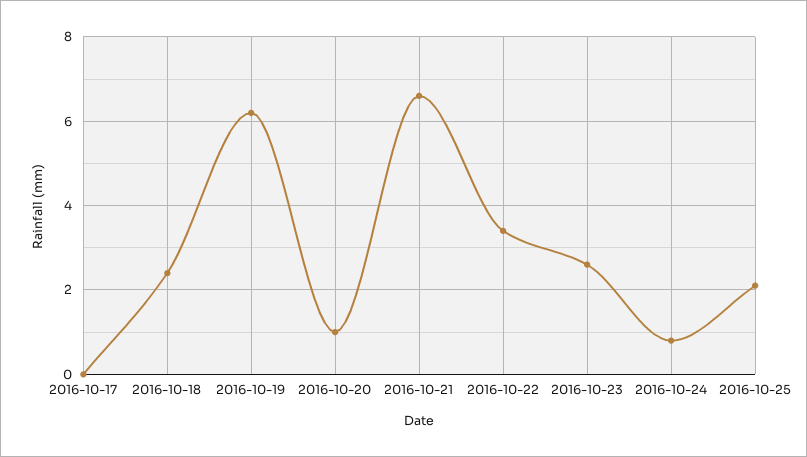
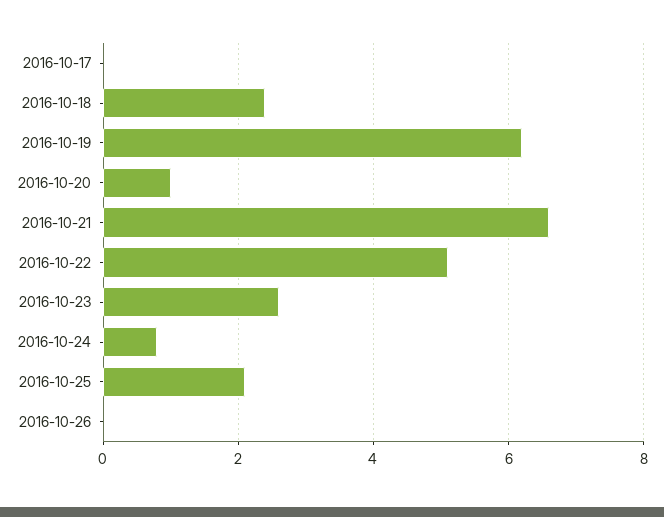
2016-10-22: 3.5 -> 5
2016-10-26: none -> 0

